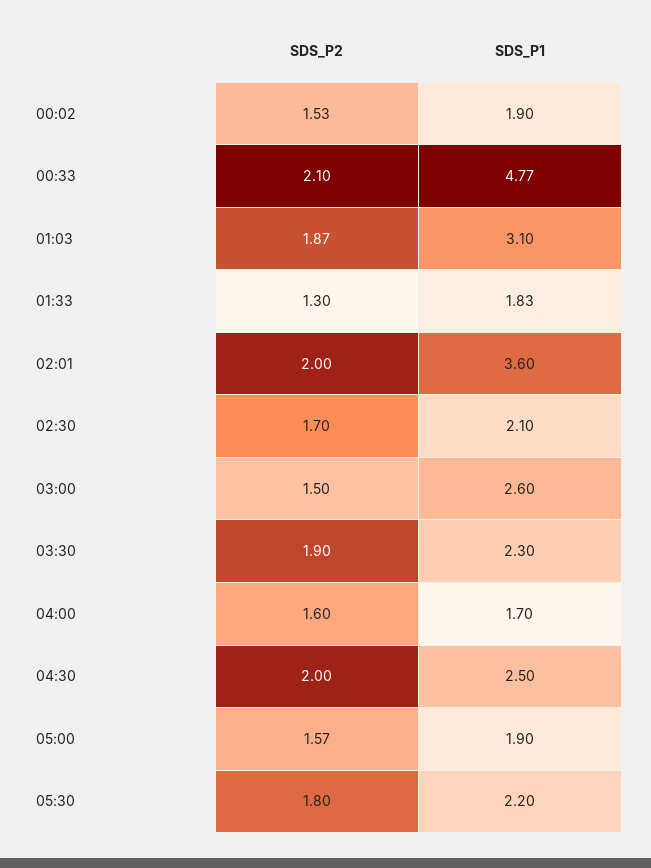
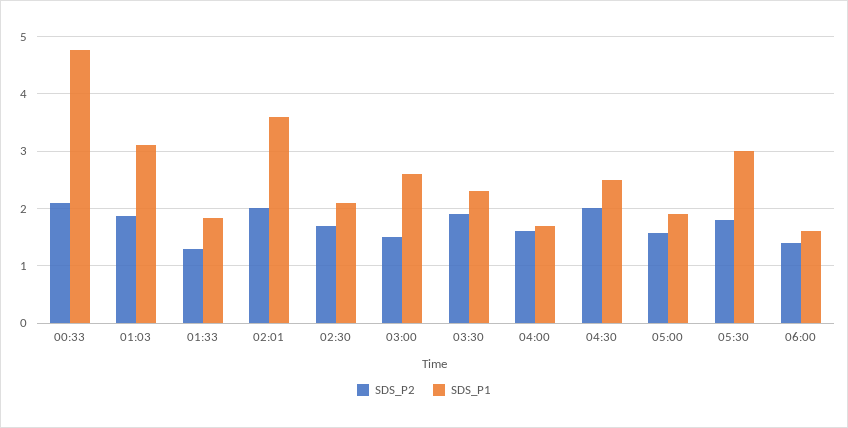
SDS_P2, 00:02: 1.53 -> none
SDS_P1, 00:02: 1.9 -> none
SDS_P1, 05:30: 2.2 -> 3
SDS_P2, 06:00: none -> 1.4
SDS_P1, 06:00: none -> 1.6

